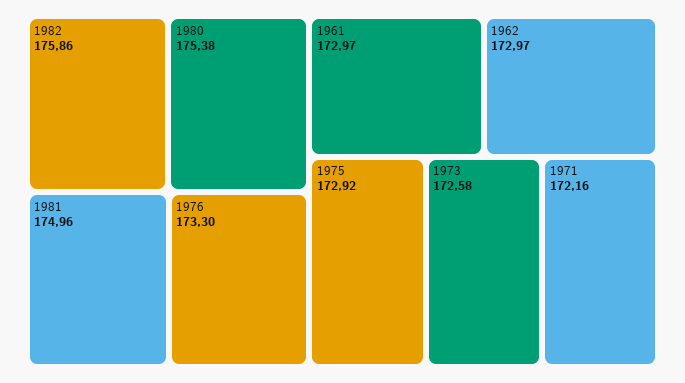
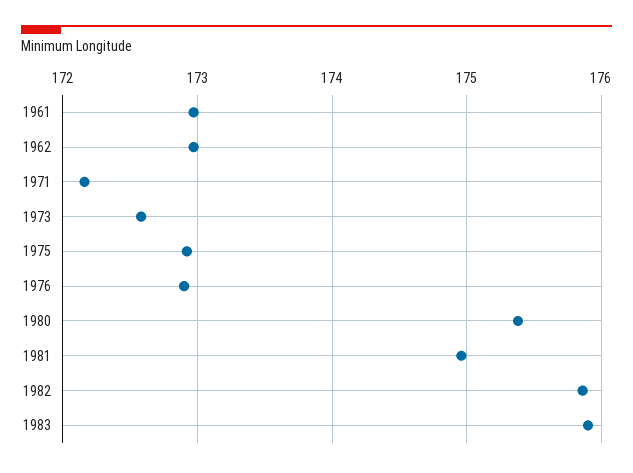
1976: 173.3 -> 172.9
1983: none -> 175.9

